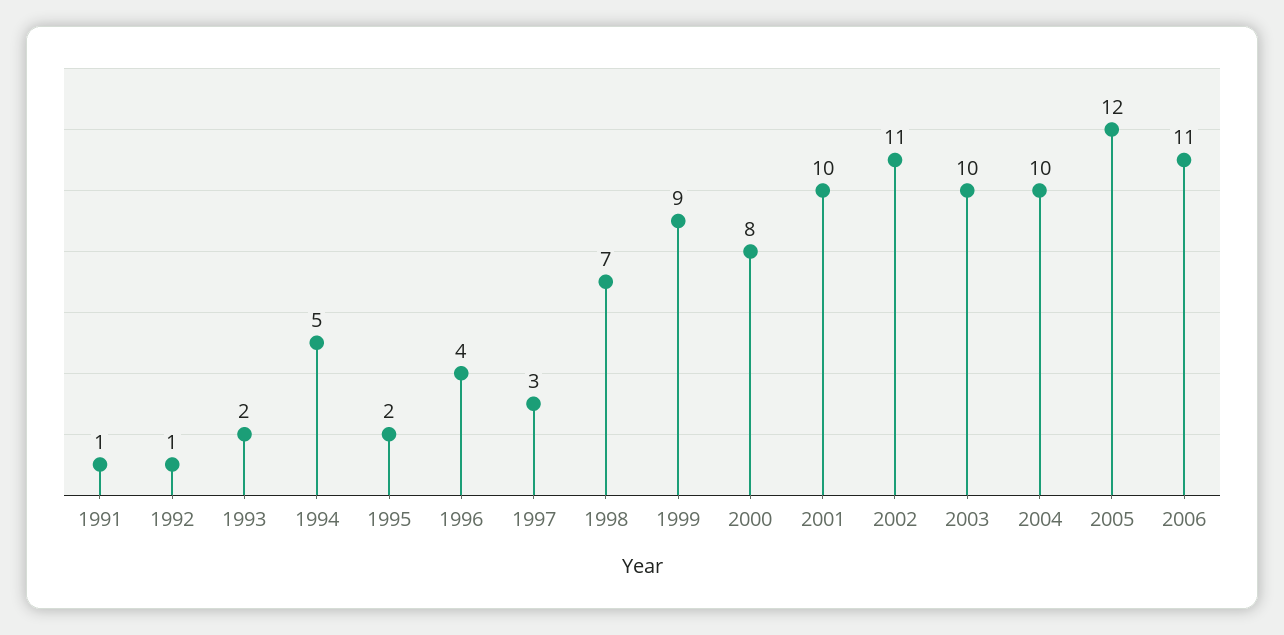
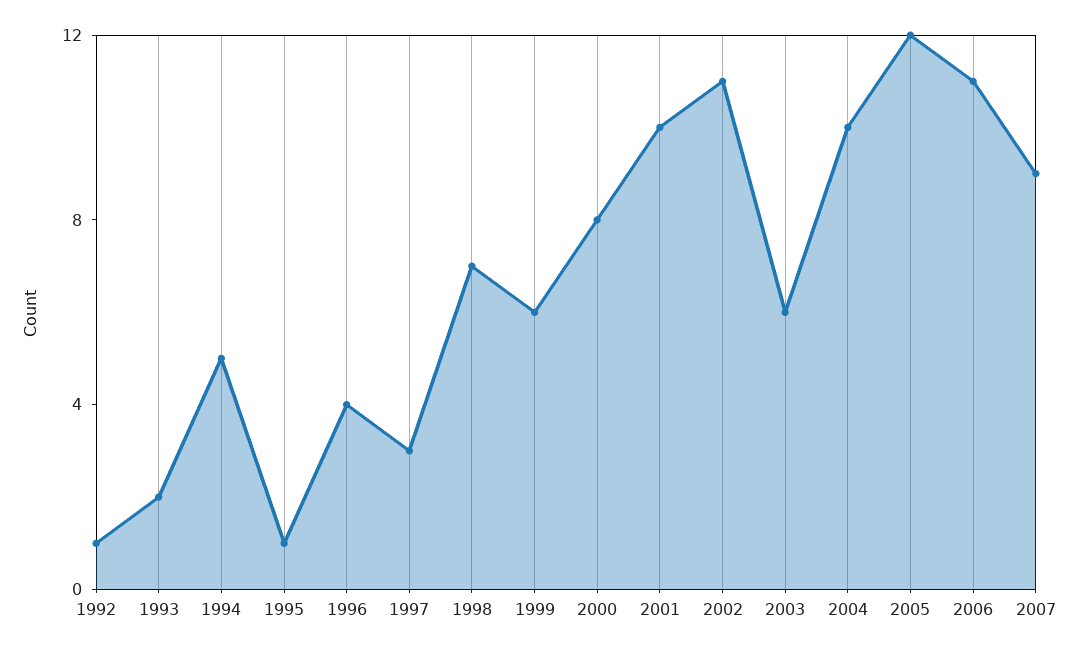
1991: 1 -> none
1995: 2 -> 1
1999: 9 -> 6
2003: 10 -> 6
2007: none -> 9

